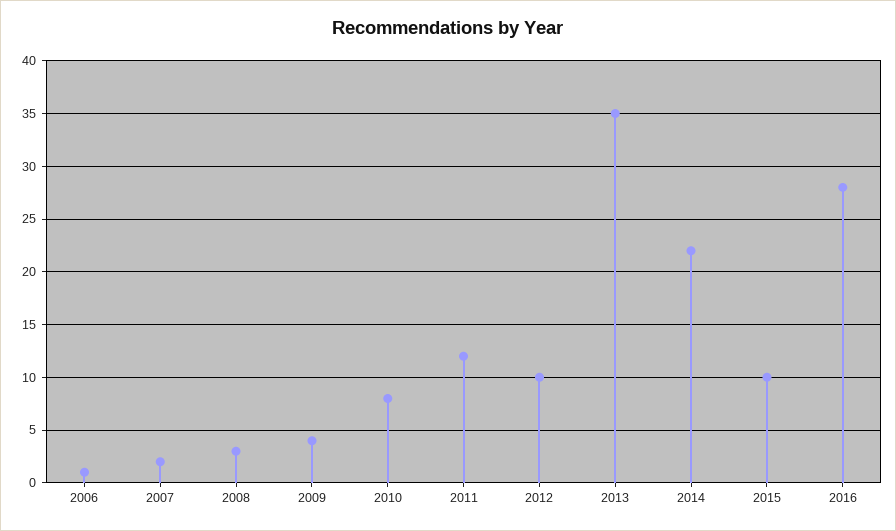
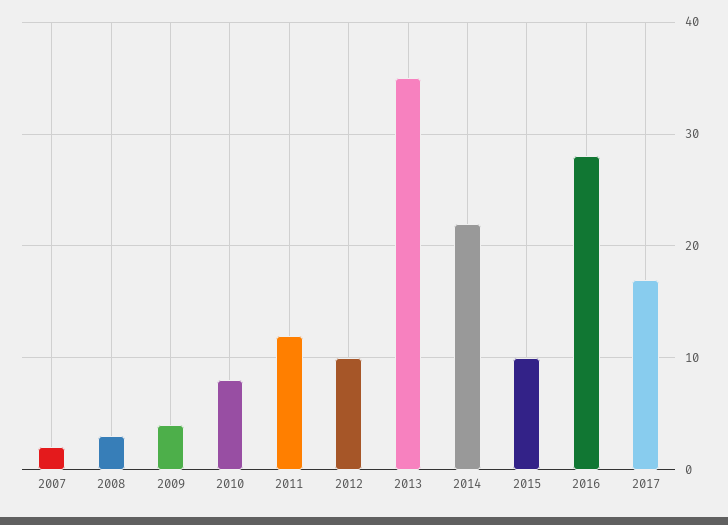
2006: 1 -> none
2017: none -> 17

